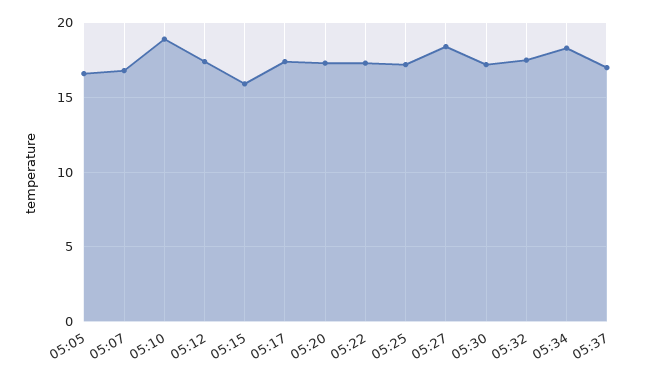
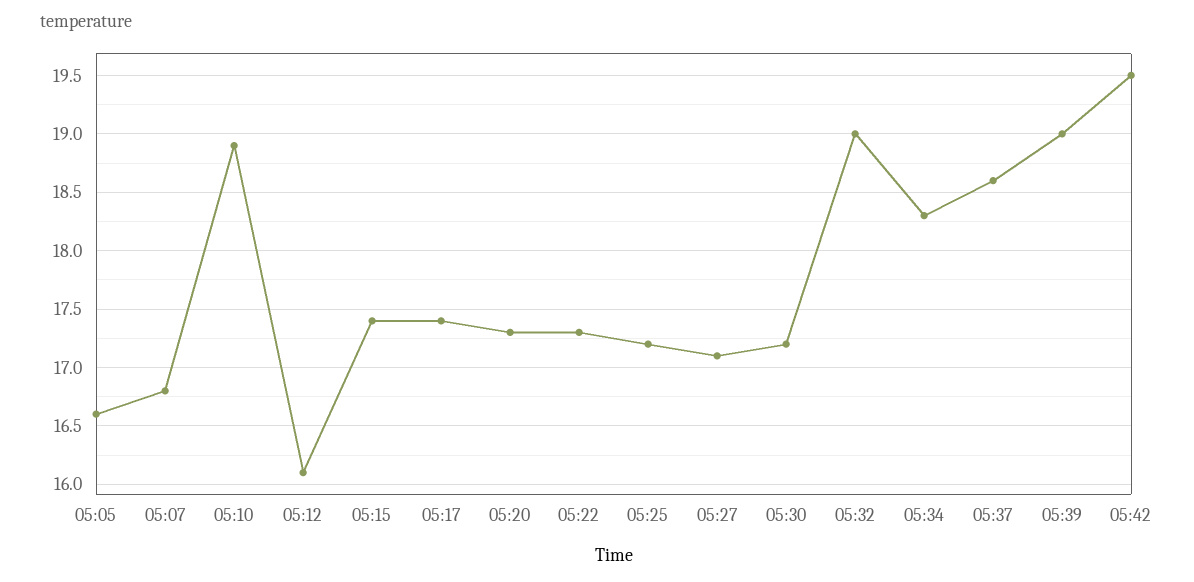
05:12: 17.5 -> 16.1
05:15: 16 -> 17.4
05:27: 18.5 -> 17.1
05:32: 17.5 -> 19
05:37: 17 -> 18.6
05:39: none -> 19
05:42: none -> 19.5

